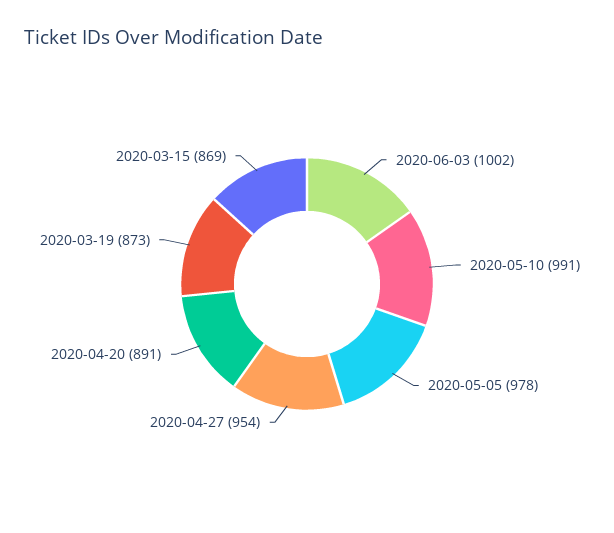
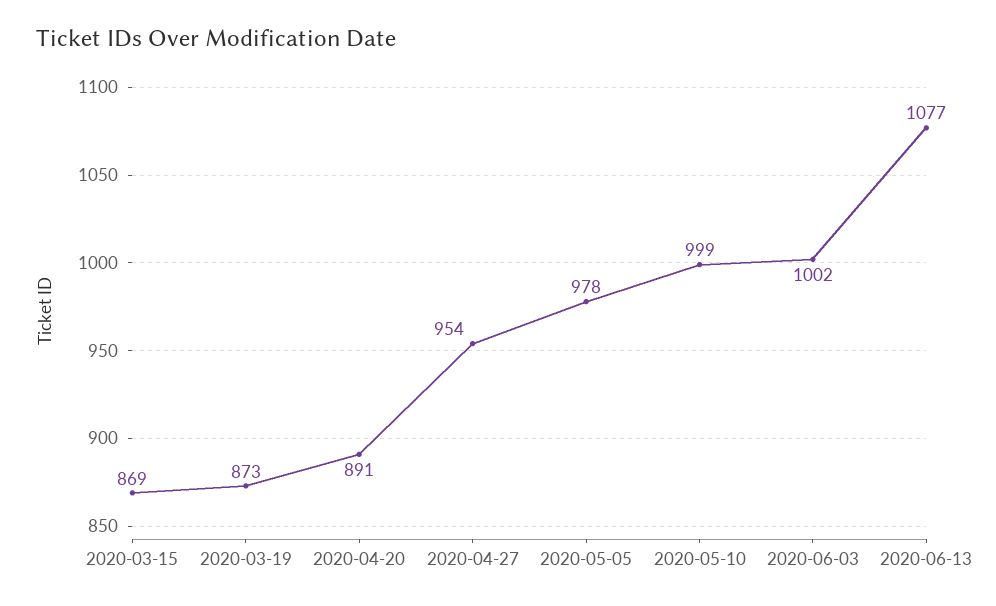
2020-05-10: 991 -> 999
2020-06-13: none -> 1077

